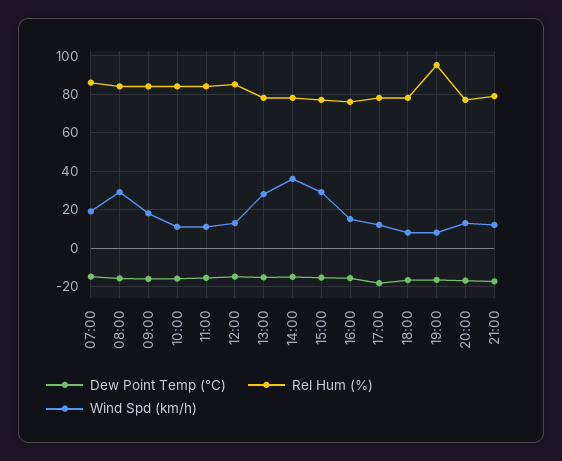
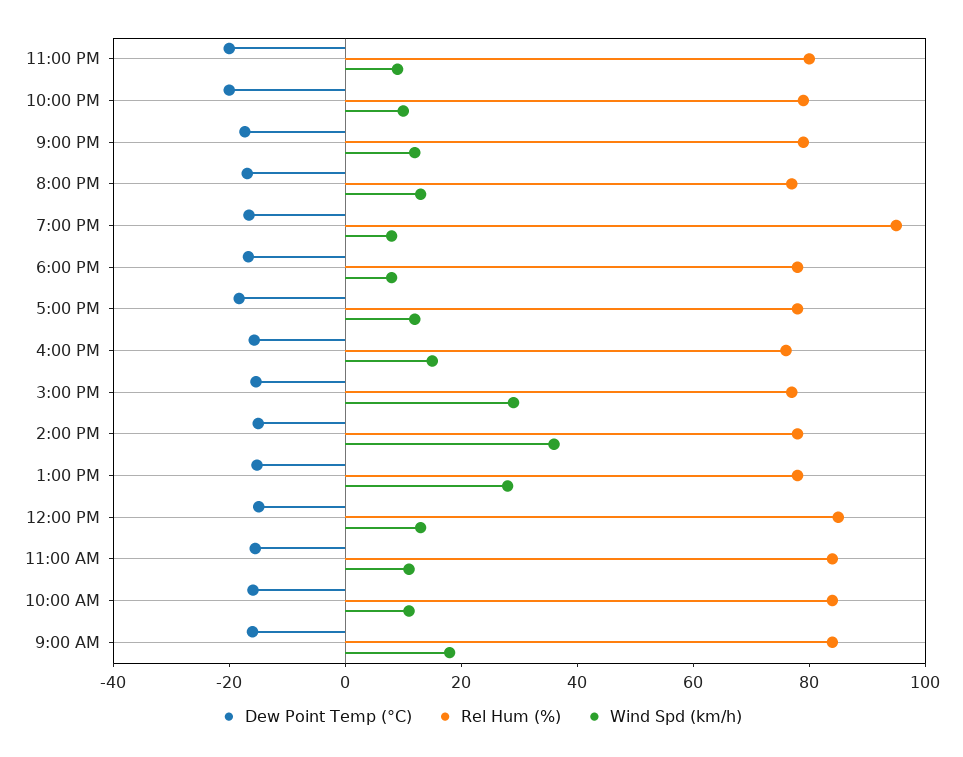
Dew Point Temp (°C), 07:00: -15 -> none
Rel Hum (%), 07:00: 85 -> none
Wind Spd (km/h), 07:00: 20 -> none
Dew Point Temp (°C), 08:00: -15 -> none
Rel Hum (%), 08:00: 85 -> none
Wind Spd (km/h), 08:00: 30 -> none
Dew Point Temp (°C), 11:00 PM: none -> -20
Rel Hum (%), 11:00 PM: none -> 80
Wind Spd (km/h), 11:00 PM: none -> 10
Dew Point Temp (°C), 10:00 PM: none -> -20
Rel Hum (%), 10:00 PM: none -> 80
Wind Spd (km/h), 10:00 PM: none -> 10

